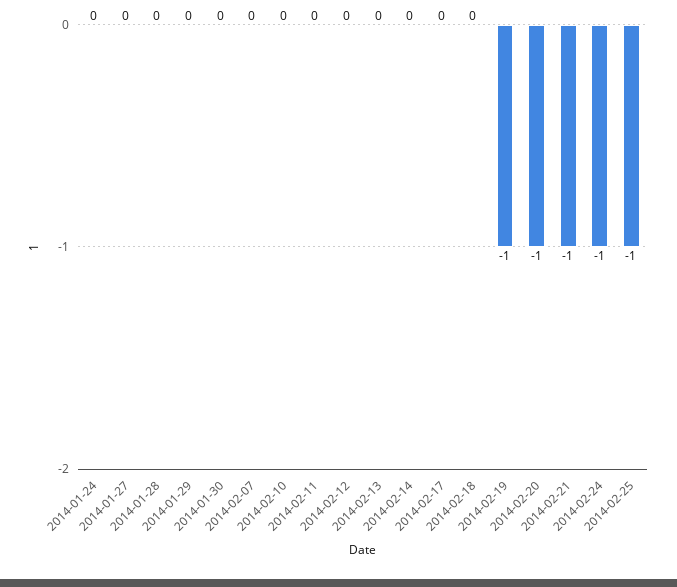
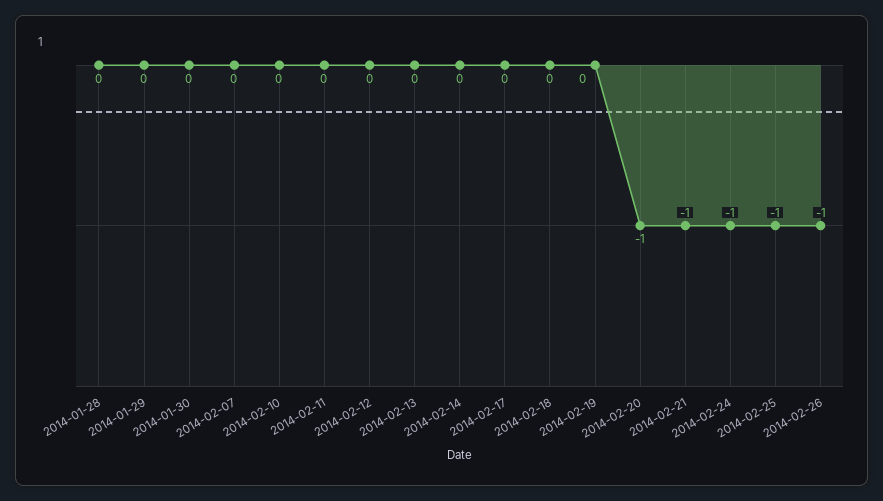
2014-01-24: 0 -> none
2014-01-27: 0 -> none
2014-02-19: -1 -> 0
2014-02-26: none -> -1

